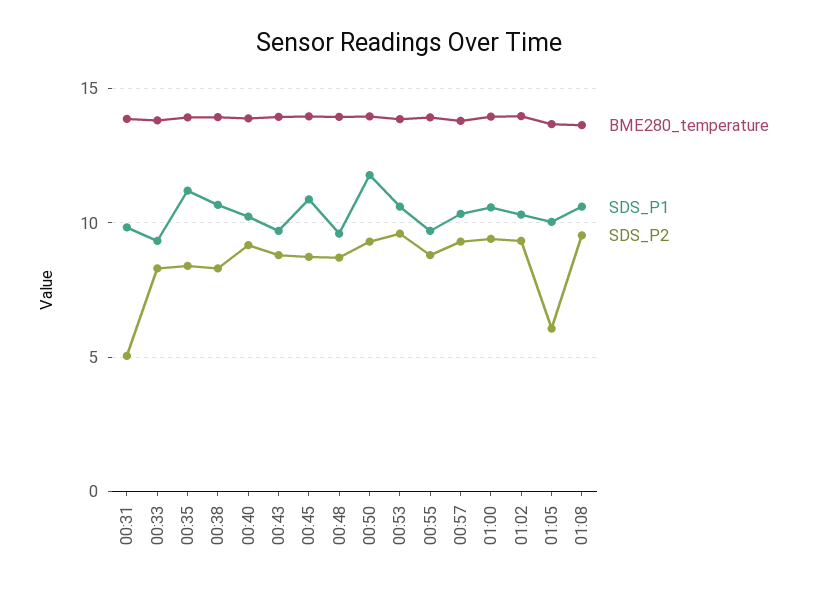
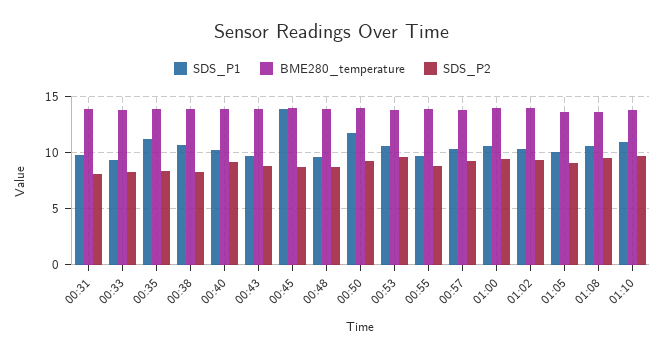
SDS_P2, 00:31: 5 -> 8
SDS_P1, 00:45: 11 -> 14
SDS_P2, 01:05: 6 -> 9
SDS_P1, 01:10: none -> 11
BME280_temperature, 01:10: none -> 14
SDS_P2, 01:10: none -> 10

